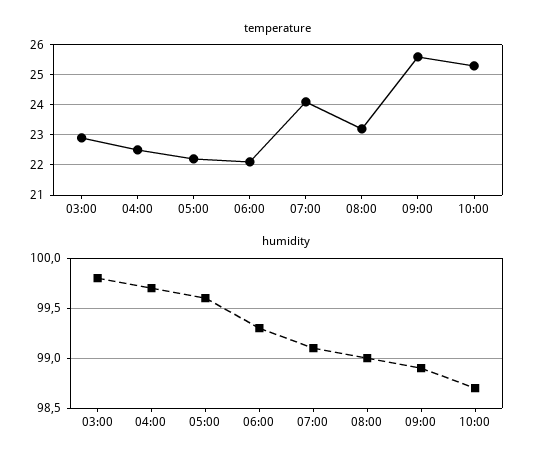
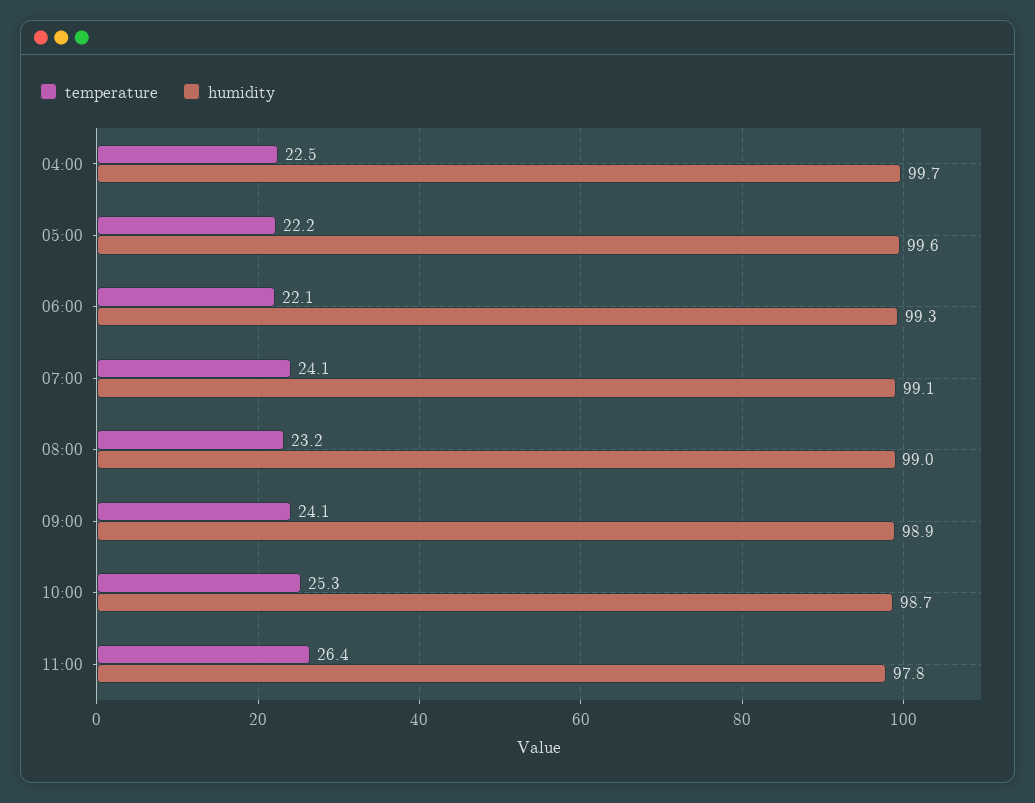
temperature, 03:00: 23 -> none
temperature, 09:00: 25.5 -> 24.1
humidity, 03:00: 99.8 -> none
temperature, 11:00: none -> 26.4
humidity, 11:00: none -> 97.8

